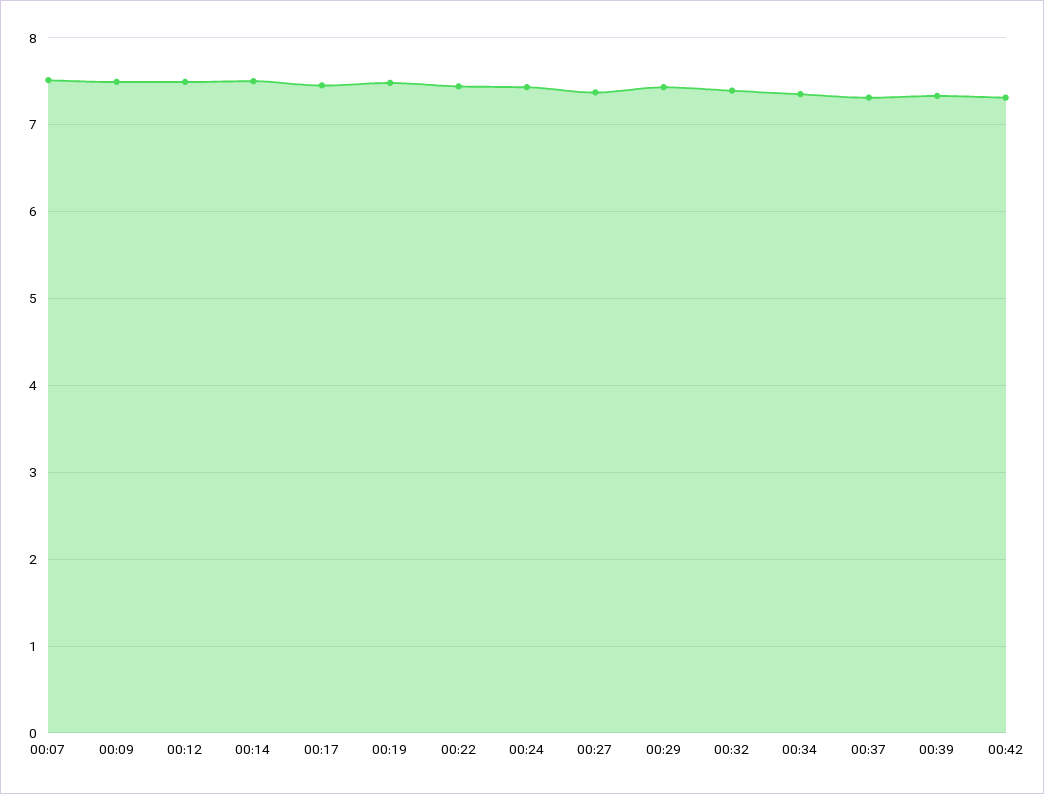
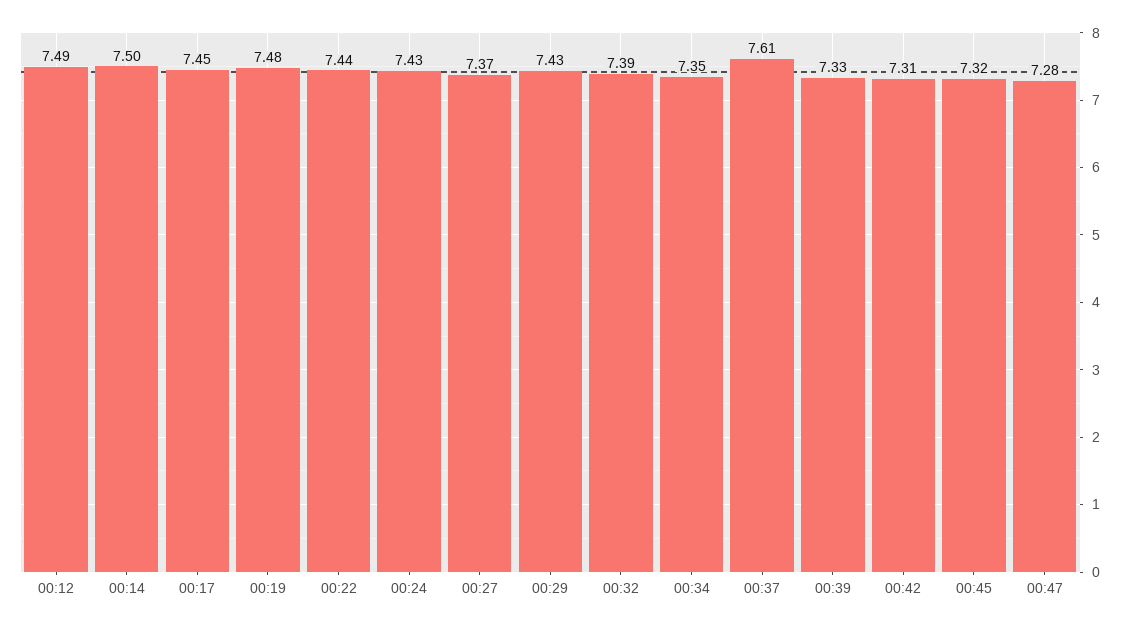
00:07: 7.5 -> none
00:09: 7.5 -> none
00:37: 7.3 -> 7.61
00:45: none -> 7.32
00:47: none -> 7.28

